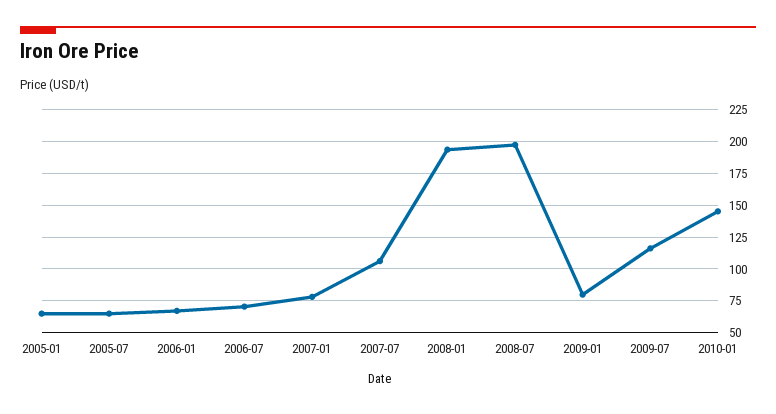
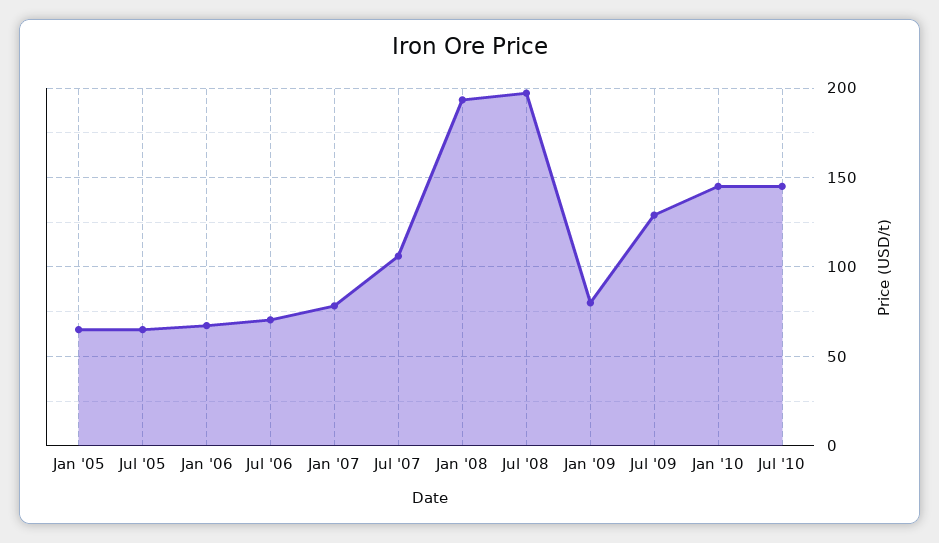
2009-07: 115 -> 130
Jul '10: none -> 145

